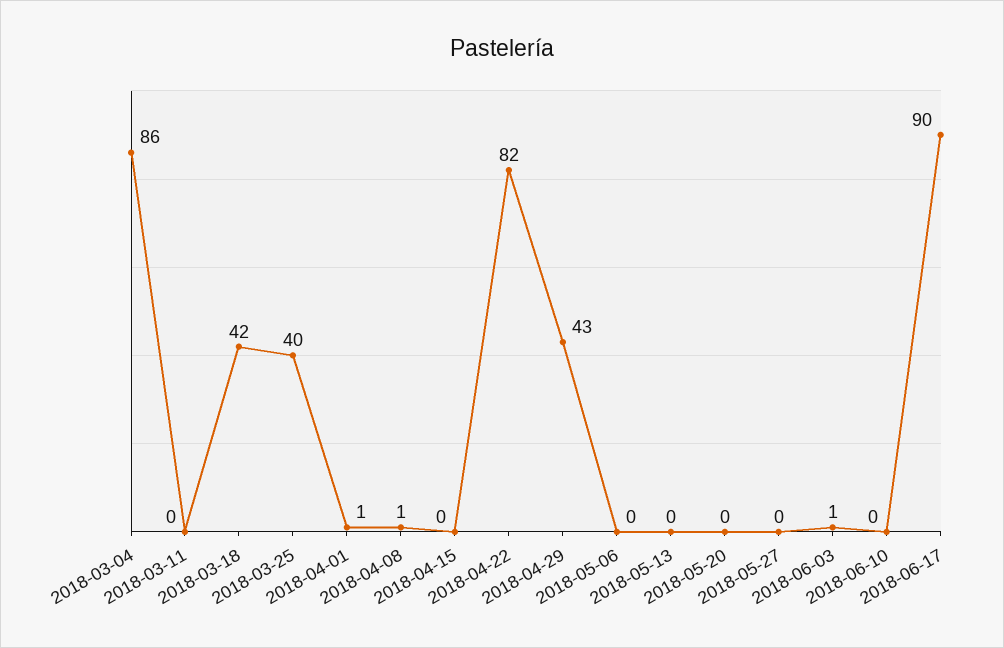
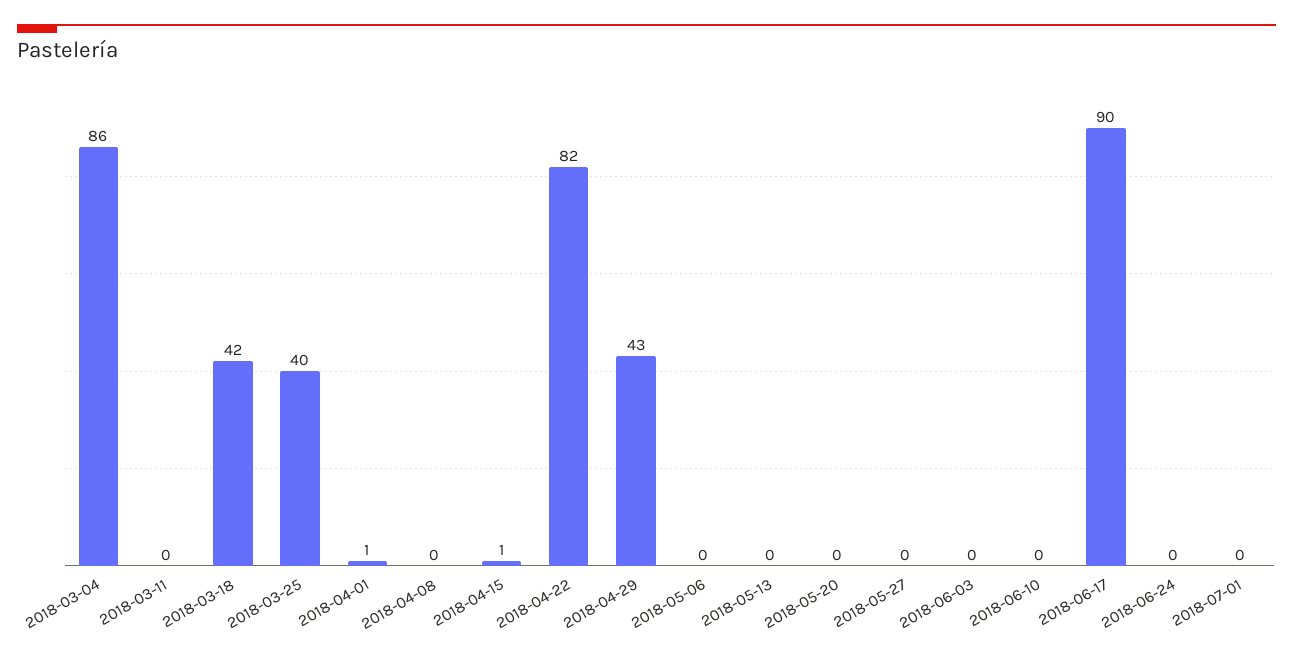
2018-04-08: 1 -> 0
2018-04-15: 0 -> 1
2018-06-03: 1 -> 0
2018-06-24: none -> 0
2018-07-01: none -> 0

